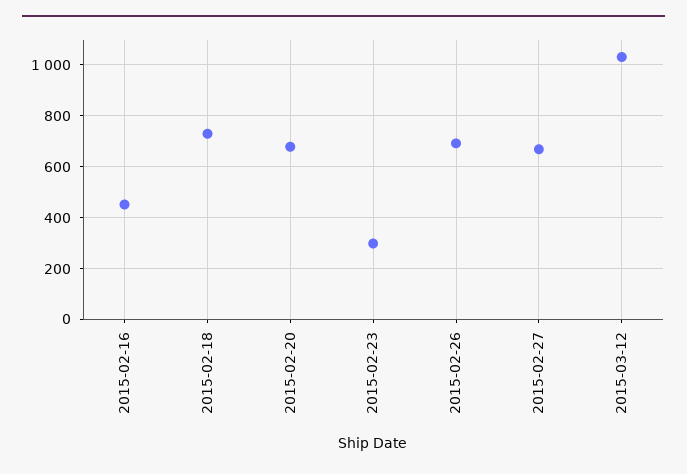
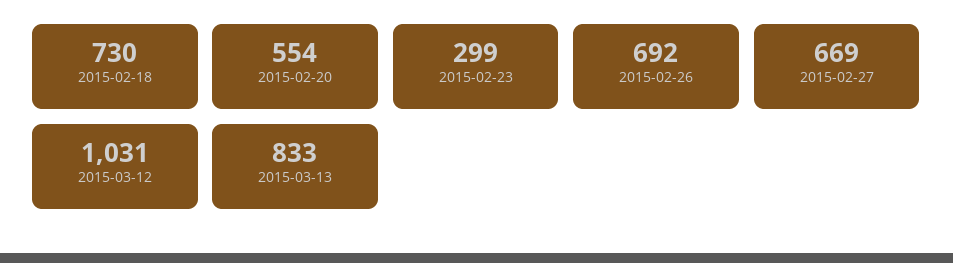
2015-02-16: 450 -> none
2015-02-20: 675 -> 554
2015-03-13: none -> 833

